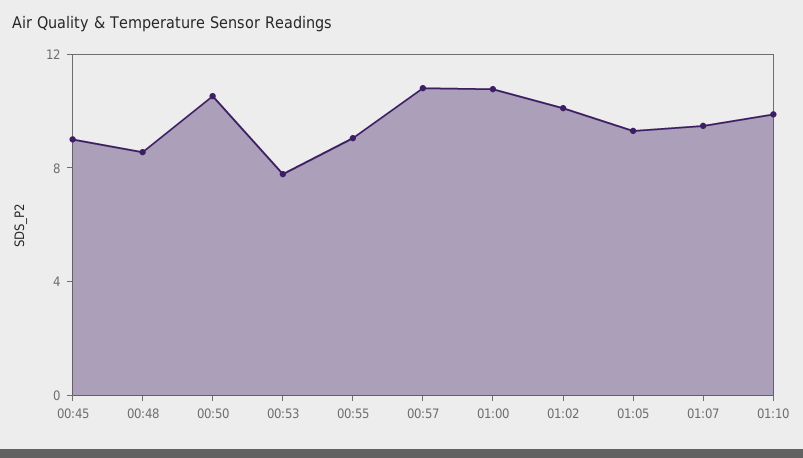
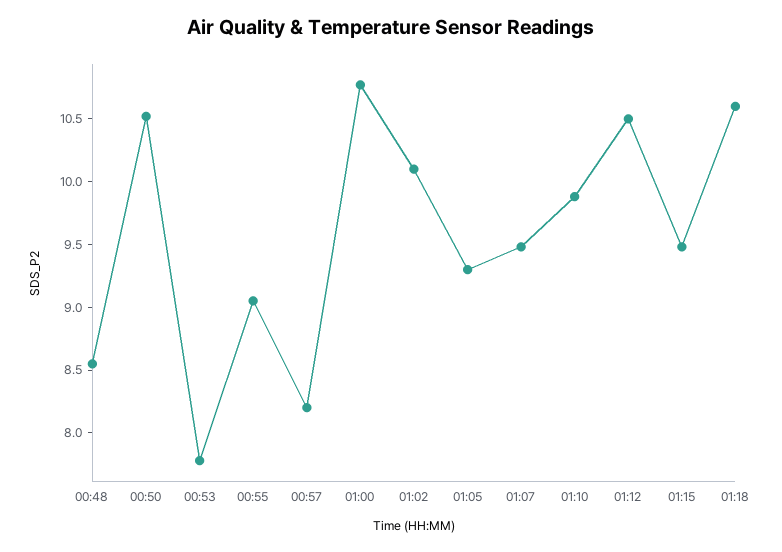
00:45: 9 -> none
00:57: 11 -> 8.2
01:12: none -> 10.5
01:15: none -> 9.5
01:18: none -> 10.6

